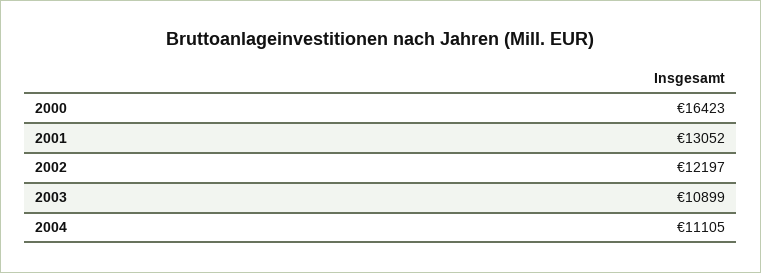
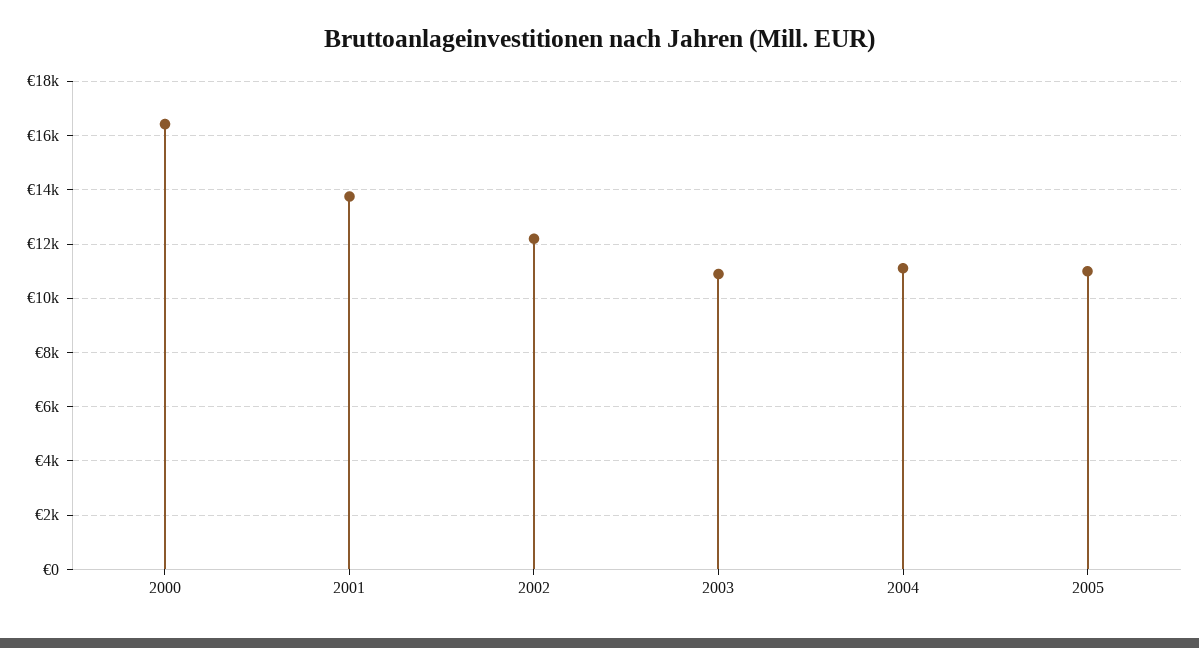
2001: 13052 -> 13750
2005: none -> 11000

